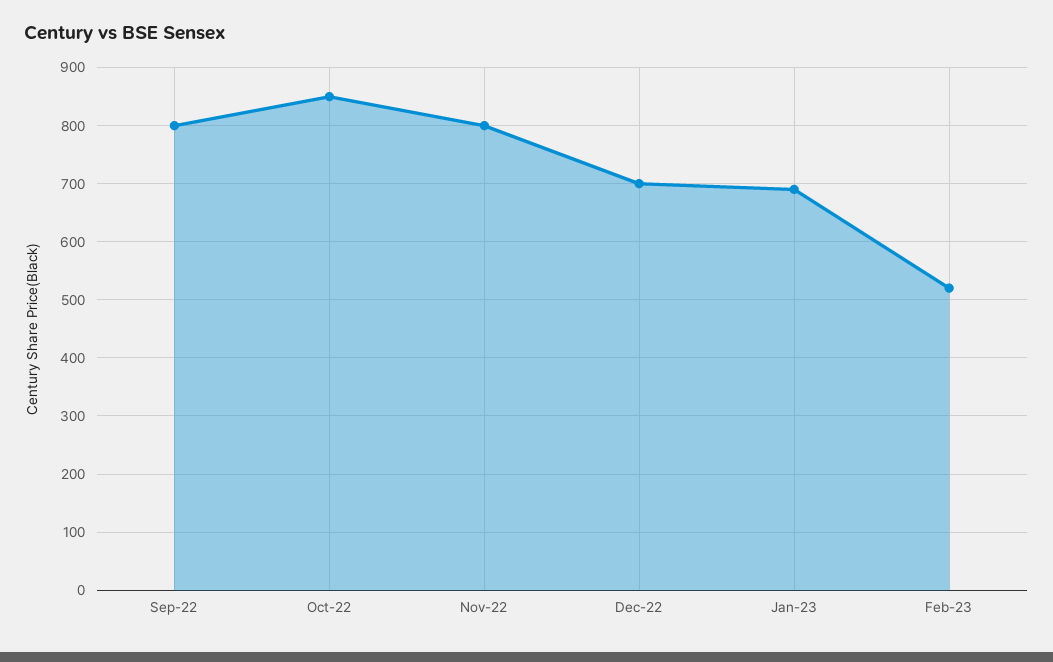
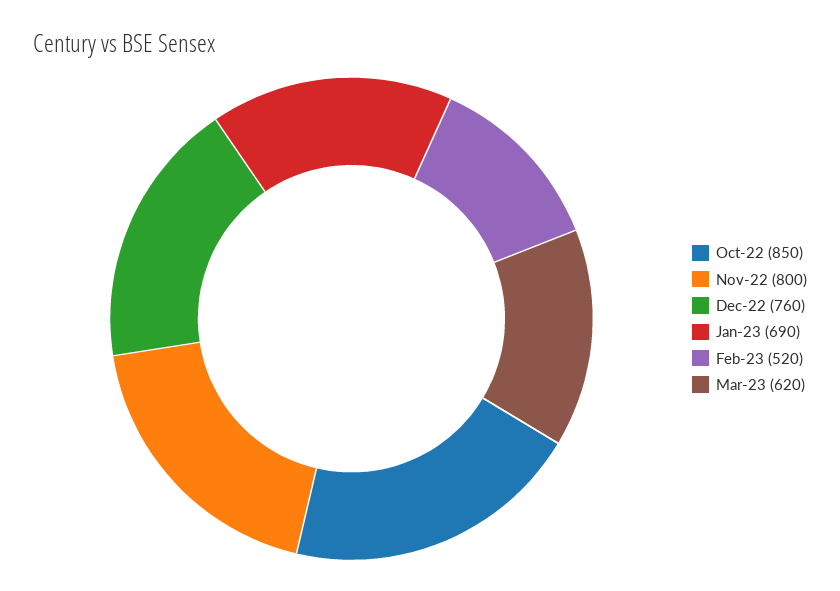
Sep-22: 800 -> none
Dec-22: 700 -> 760
Mar-23: none -> 620

